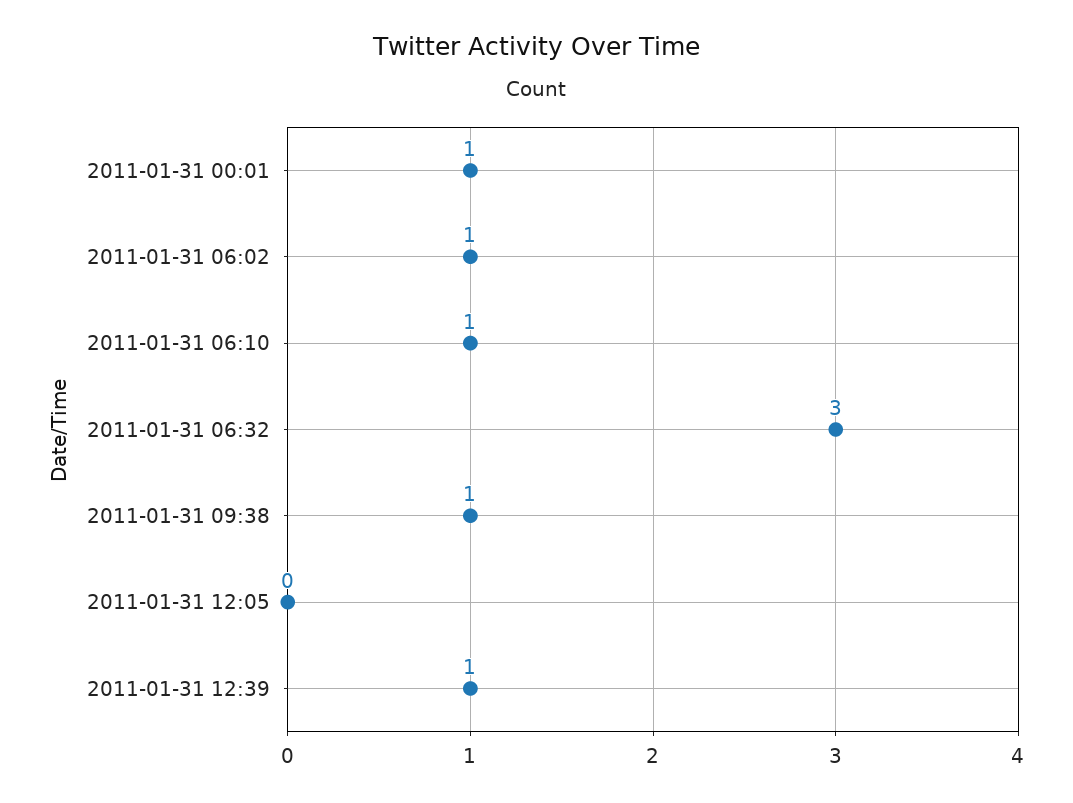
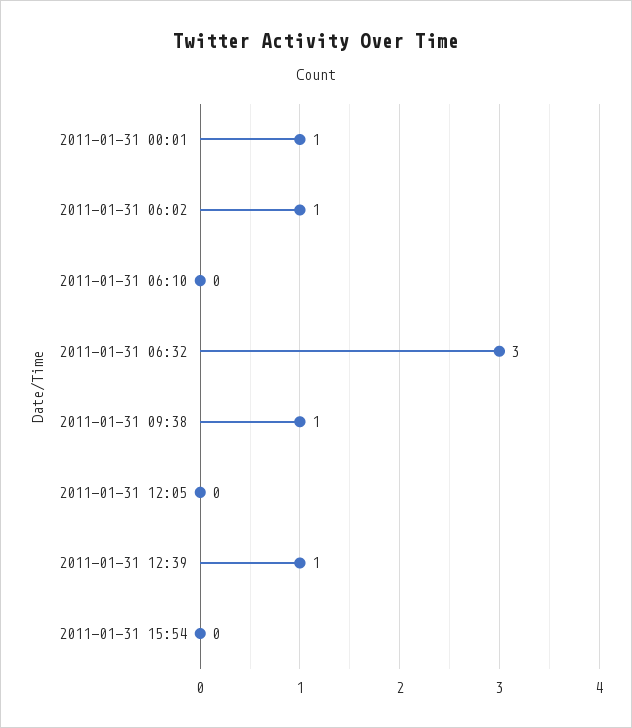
2011-01-31 06:10: 1 -> 0
2011-01-31 15:54: none -> 0

